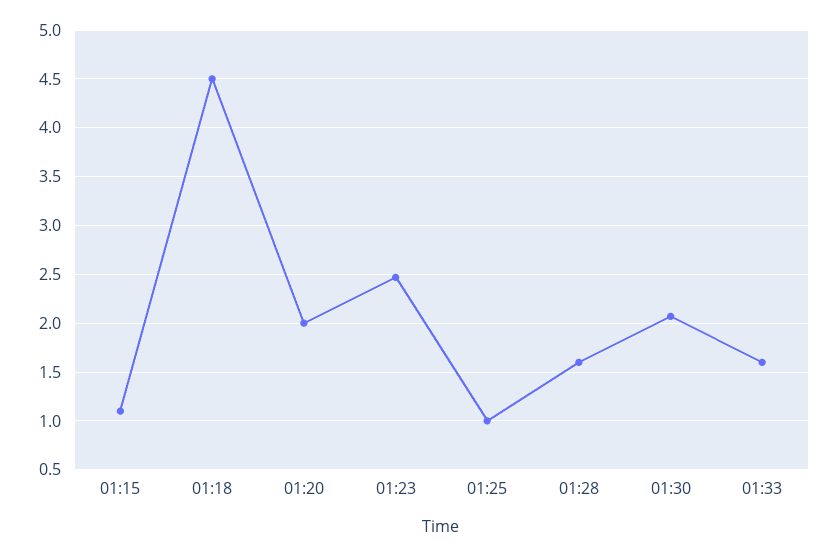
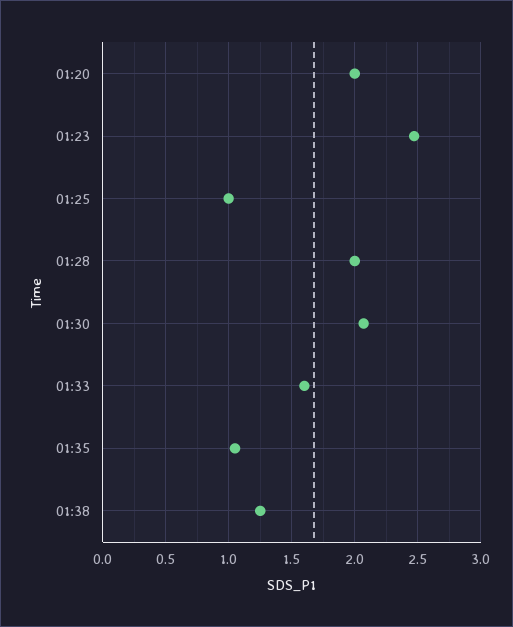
01:15: 1.1 -> none
01:18: 4.5 -> none
01:28: 1.6 -> 2
01:35: none -> 1.05
01:38: none -> 1.25

